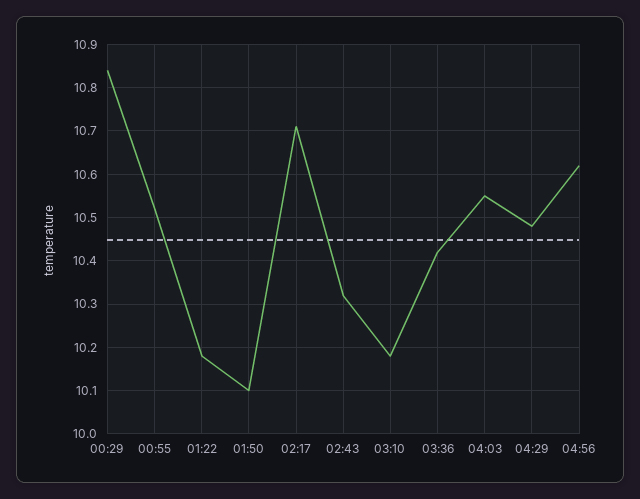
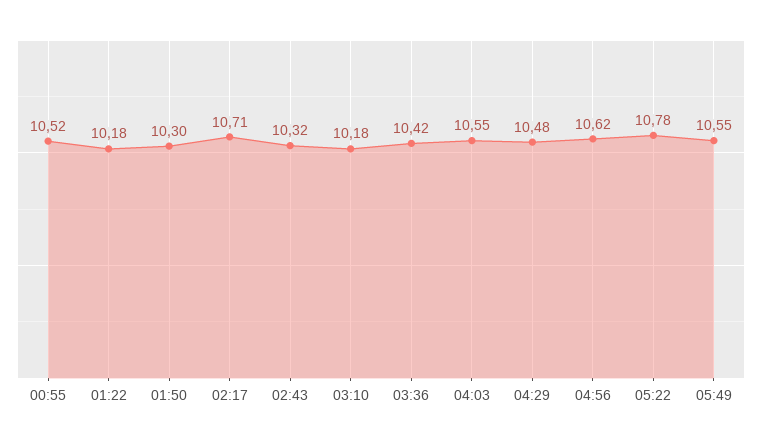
00:29: 10.85 -> none
01:50: 10.1 -> 10.3
05:22: none -> 10.78
05:49: none -> 10.55

